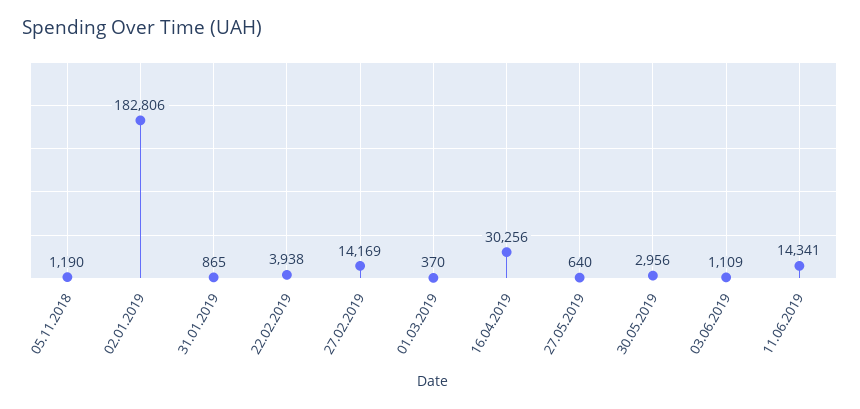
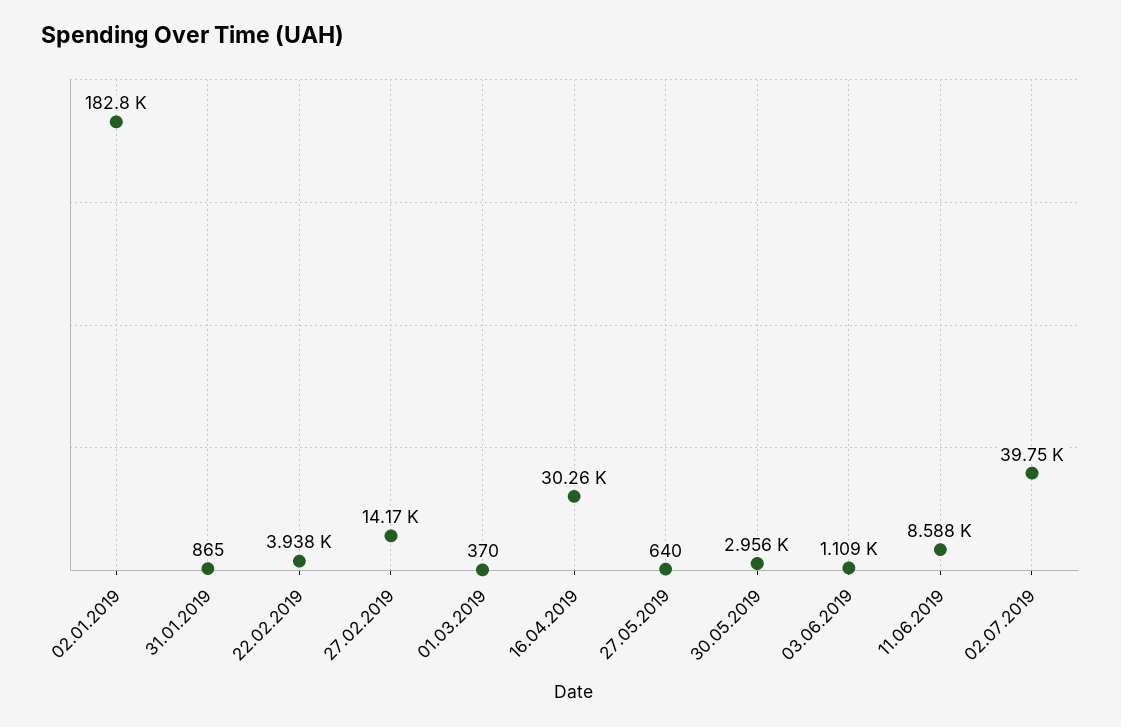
05.11.2018: 1190 -> none
11.06.2019: 14341 -> 8588
02.07.2019: none -> 39750

